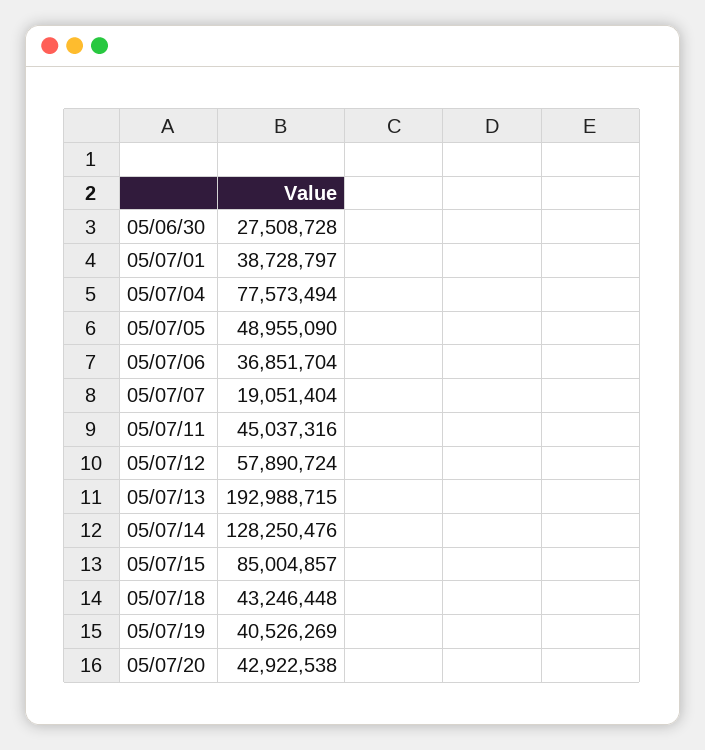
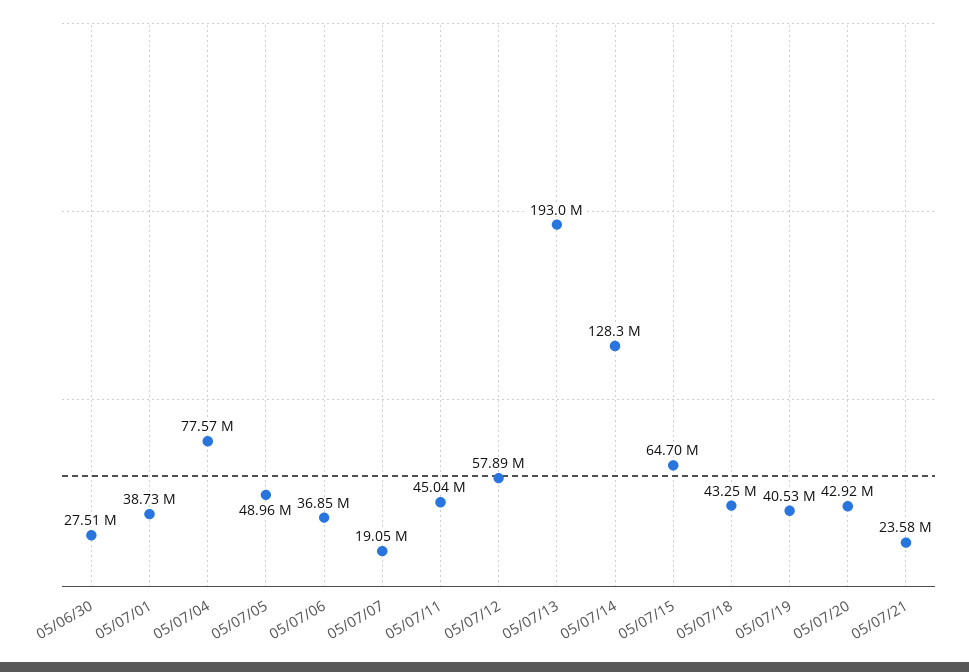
05/07/15: 85004857 -> 64700000
05/07/21: none -> 23580000

